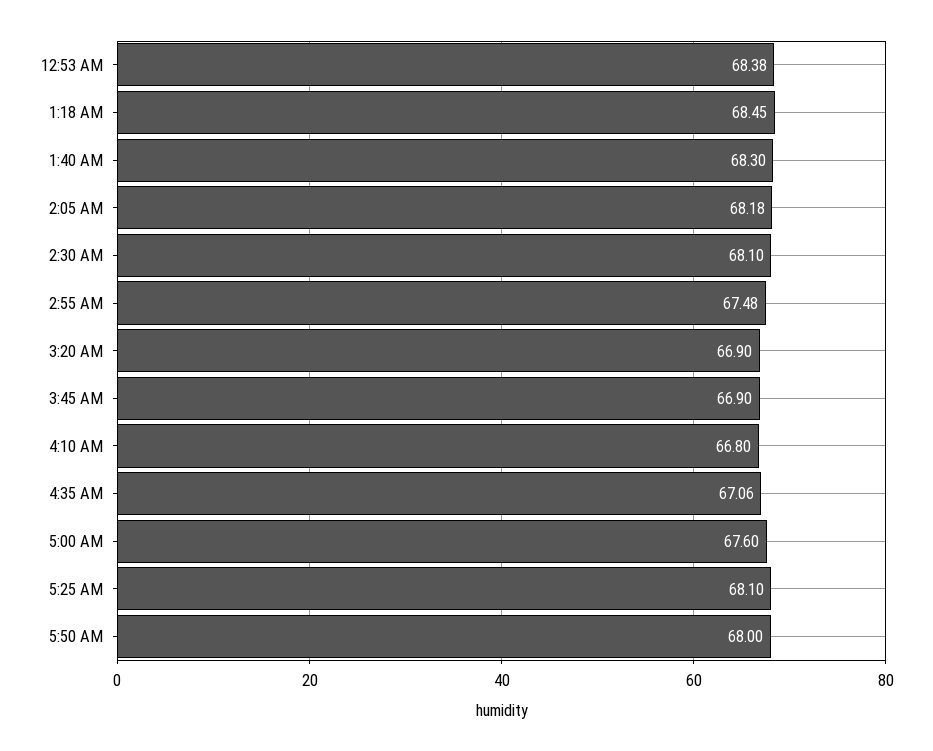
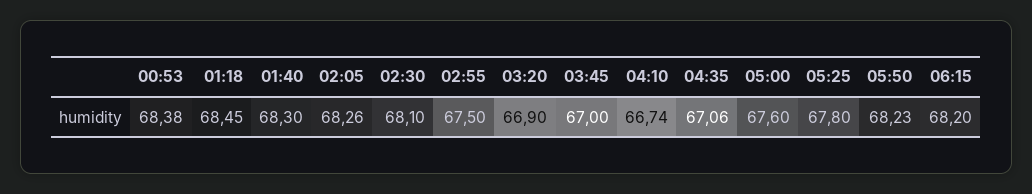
2:05 AM: 68.18 -> 68.26
2:55 AM: 67.48 -> 67.5
3:45 AM: 66.9 -> 67
4:10 AM: 66.8 -> 66.74
5:25 AM: 68.1 -> 67.8
5:50 AM: 68 -> 68.23
06:15: none -> 68.2

